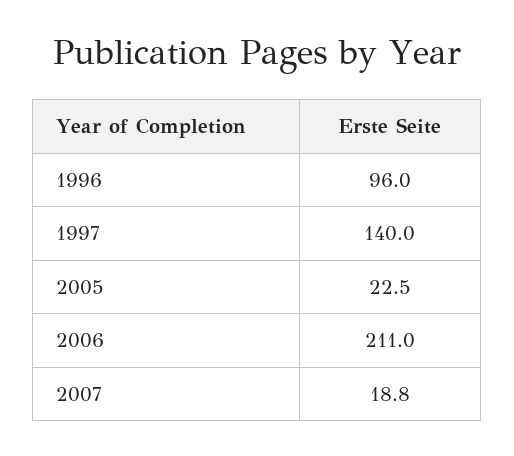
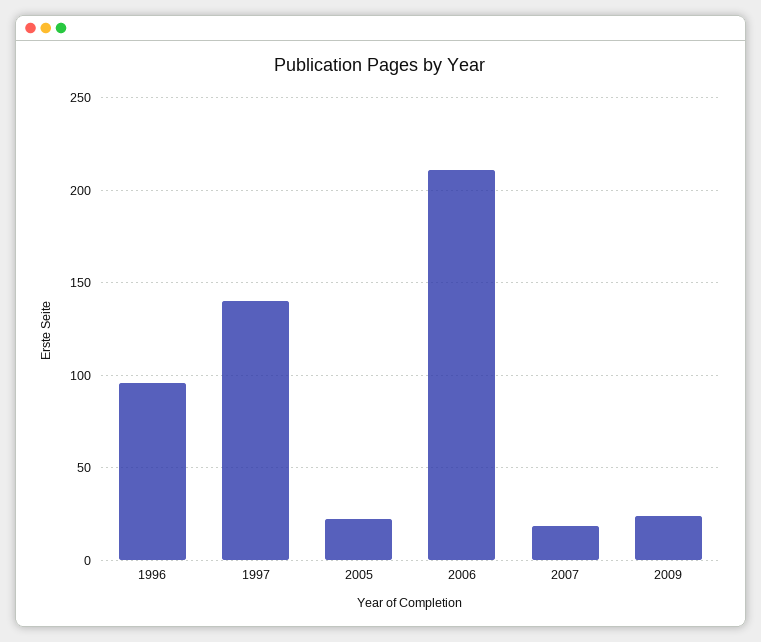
2009: none -> 25

